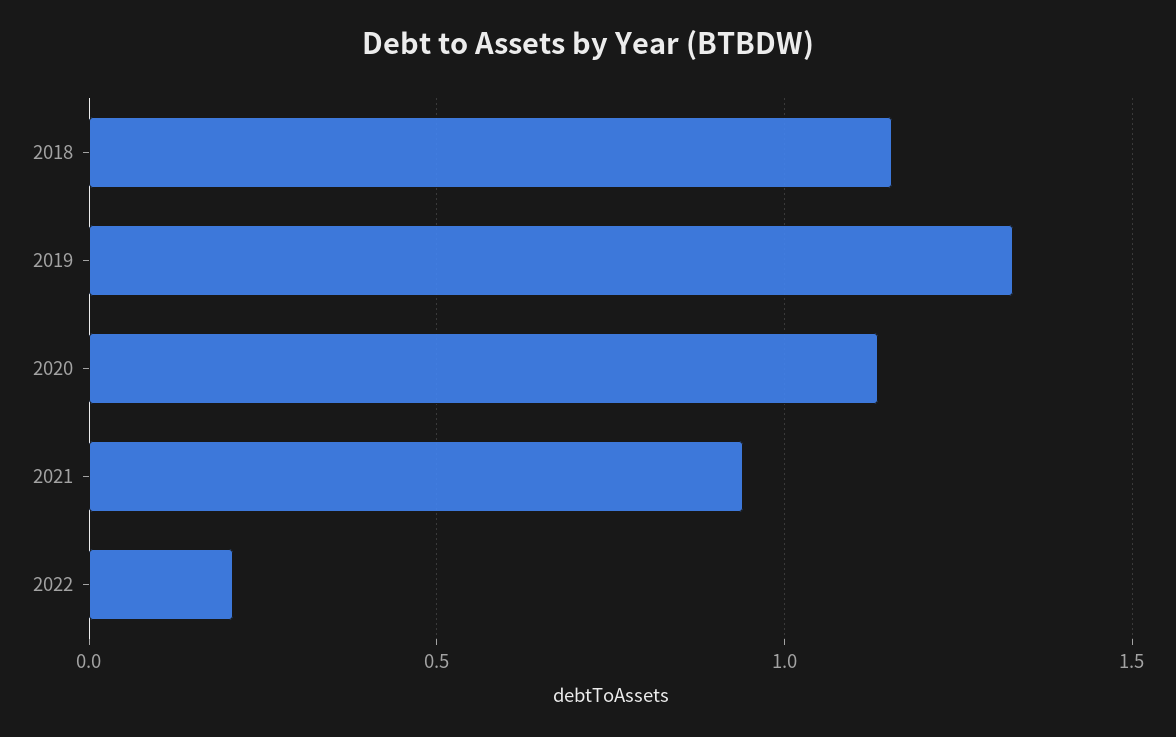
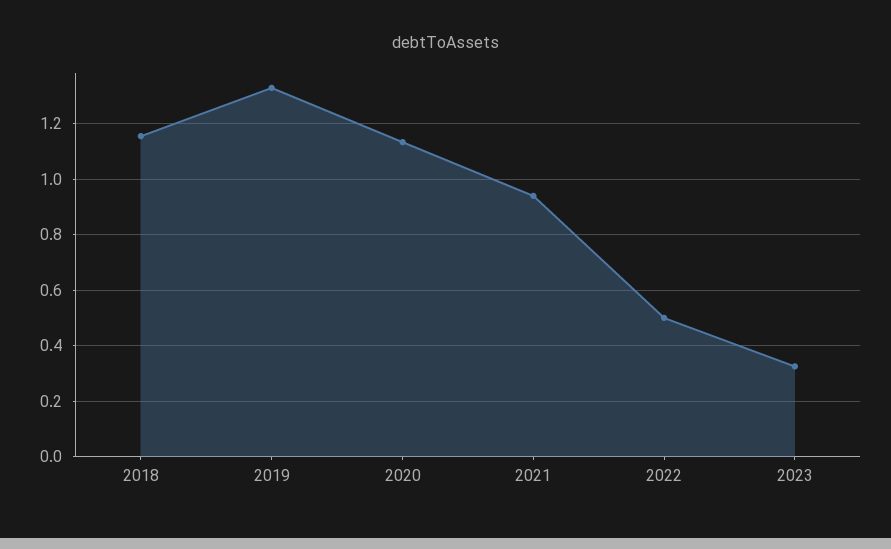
2022: 0.2 -> 0.5
2023: none -> 0.325

